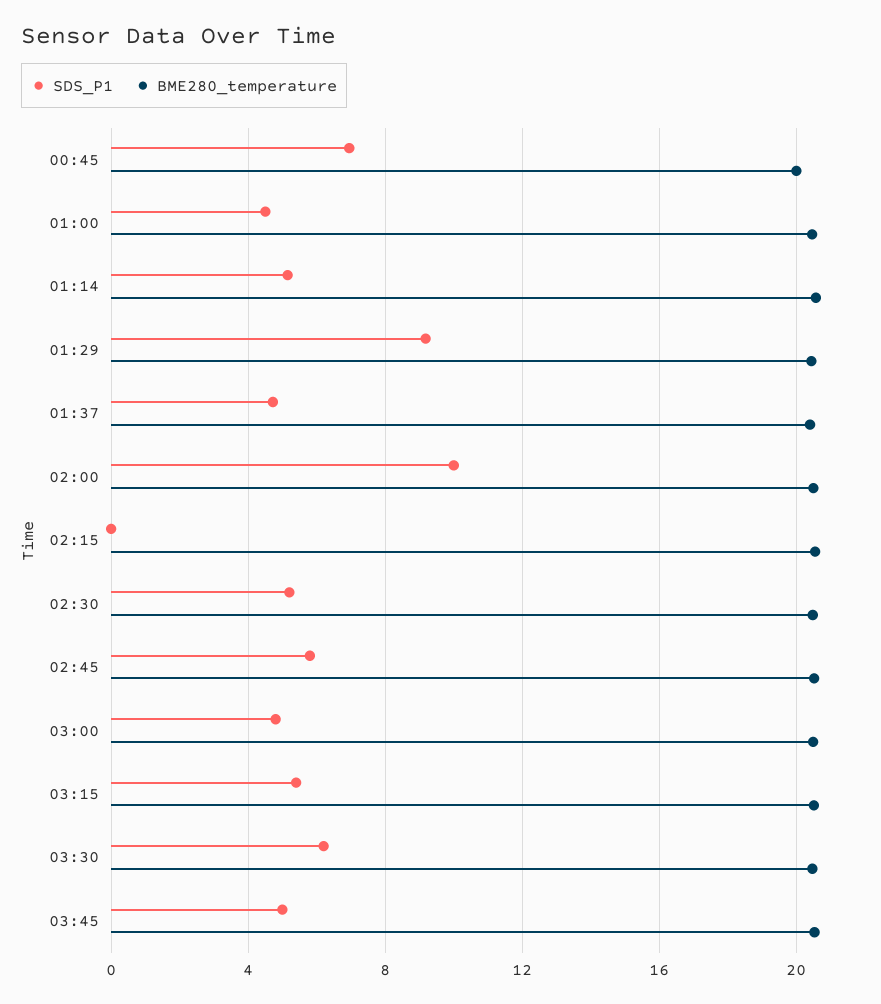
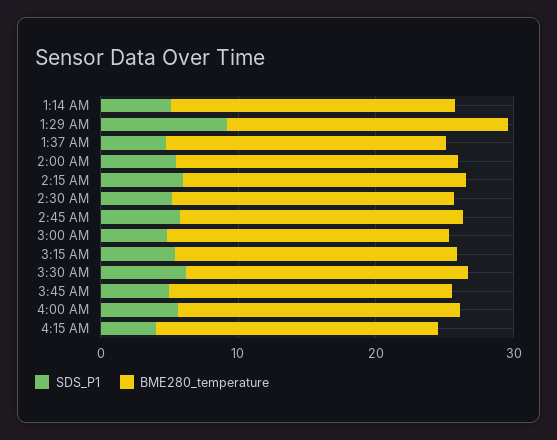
SDS_P1, 00:45: 7 -> none
BME280_temperature, 00:45: 20 -> none
SDS_P1, 01:00: 4.5 -> none
BME280_temperature, 01:00: 20.5 -> none
SDS_P1, 02:00: 10 -> 6
SDS_P1, 02:15: 0 -> 6
SDS_P1, 4:00 AM: none -> 6
BME280_temperature, 4:00 AM: none -> 20
SDS_P1, 4:15 AM: none -> 4
BME280_temperature, 4:15 AM: none -> 20

